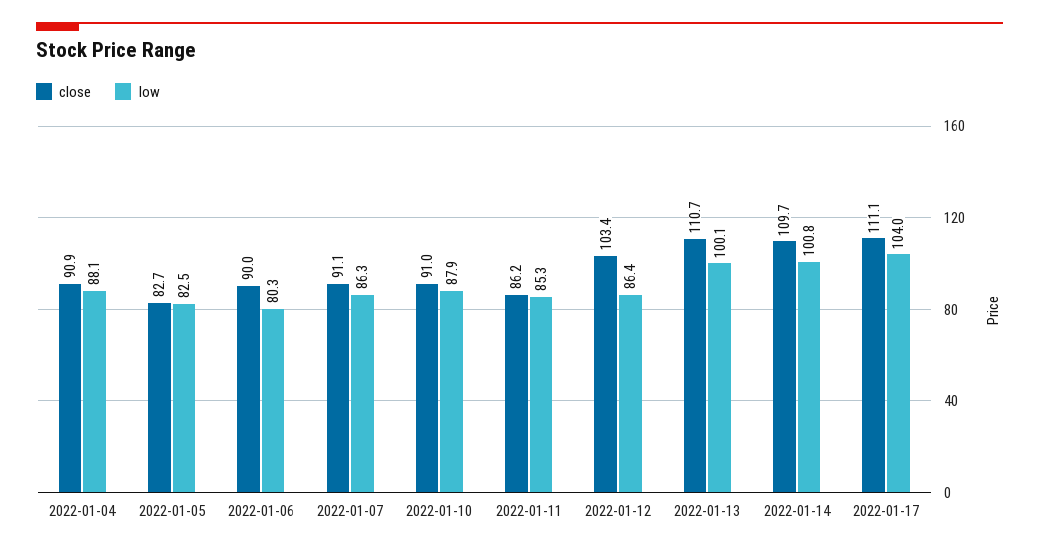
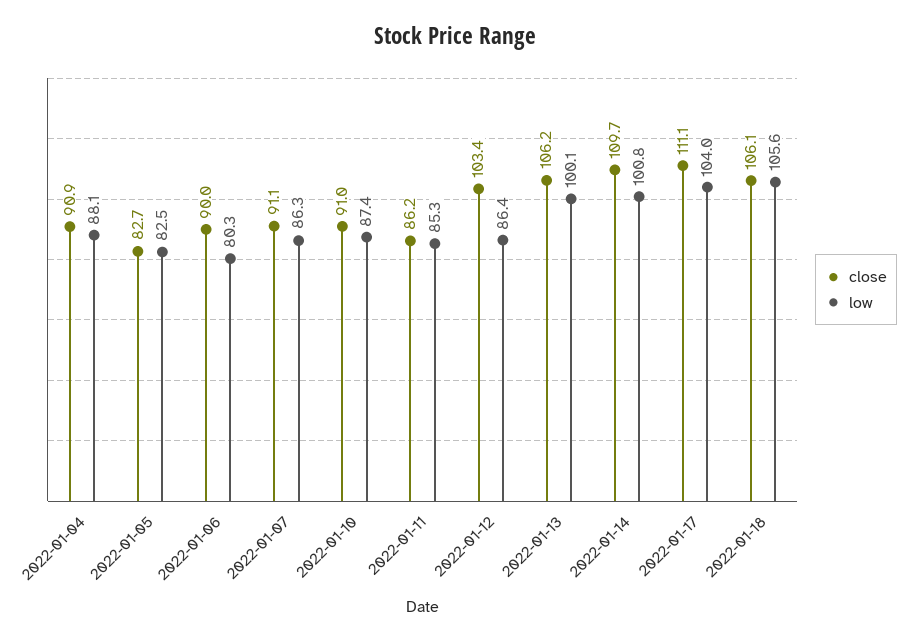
low, 2022-01-10: 87.9 -> 87.4
close, 2022-01-13: 110.7 -> 106.2
close, 2022-01-18: none -> 106.1
low, 2022-01-18: none -> 105.6

